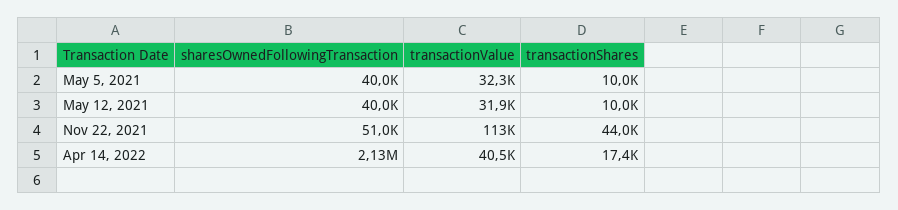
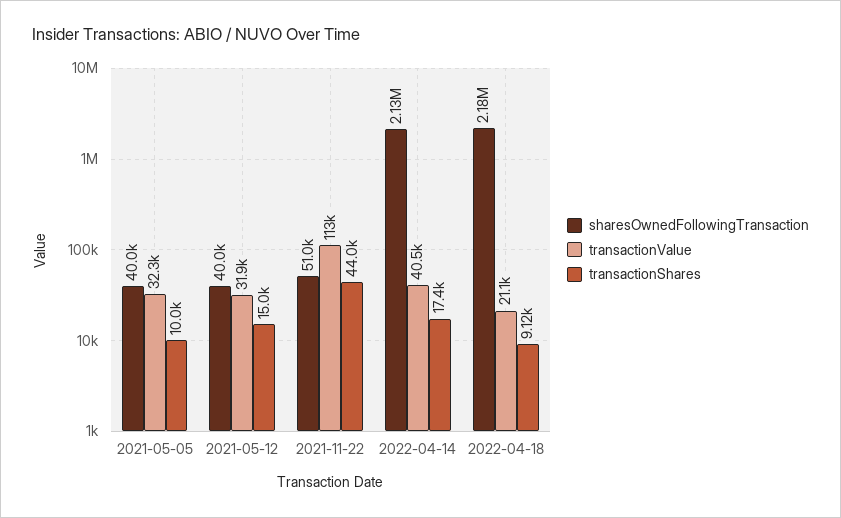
transactionShares, May 12, 2021: 10000 -> 15000
sharesOwnedFollowingTransaction, 2022-04-18: none -> 2180000
transactionValue, 2022-04-18: none -> 21100
transactionShares, 2022-04-18: none -> 9120

